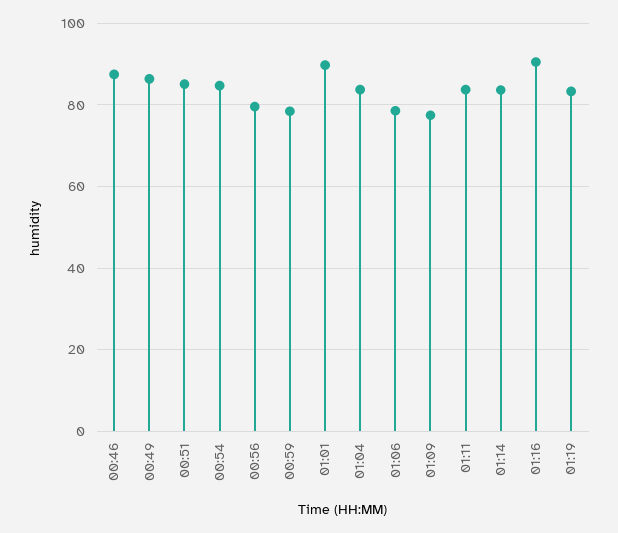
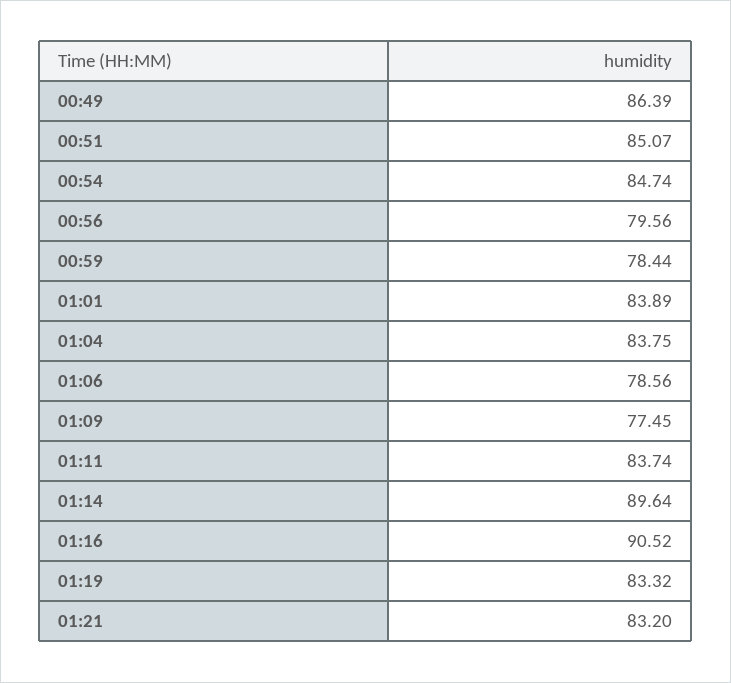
00:46: 88 -> none
01:01: 90 -> 83.89
01:14: 84 -> 89.64
01:21: none -> 83.2

